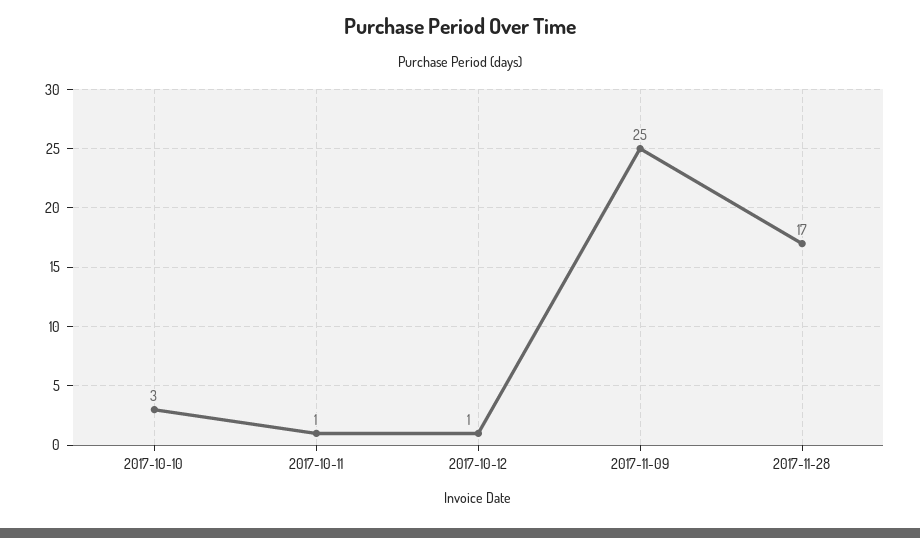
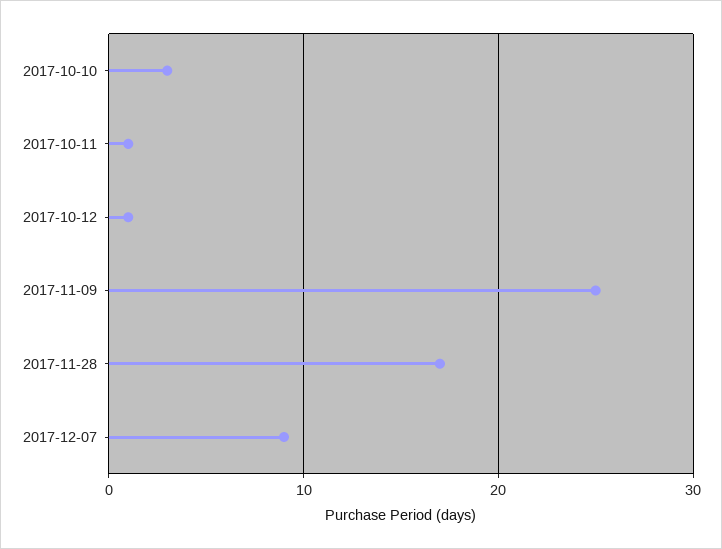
2017-12-07: none -> 9

